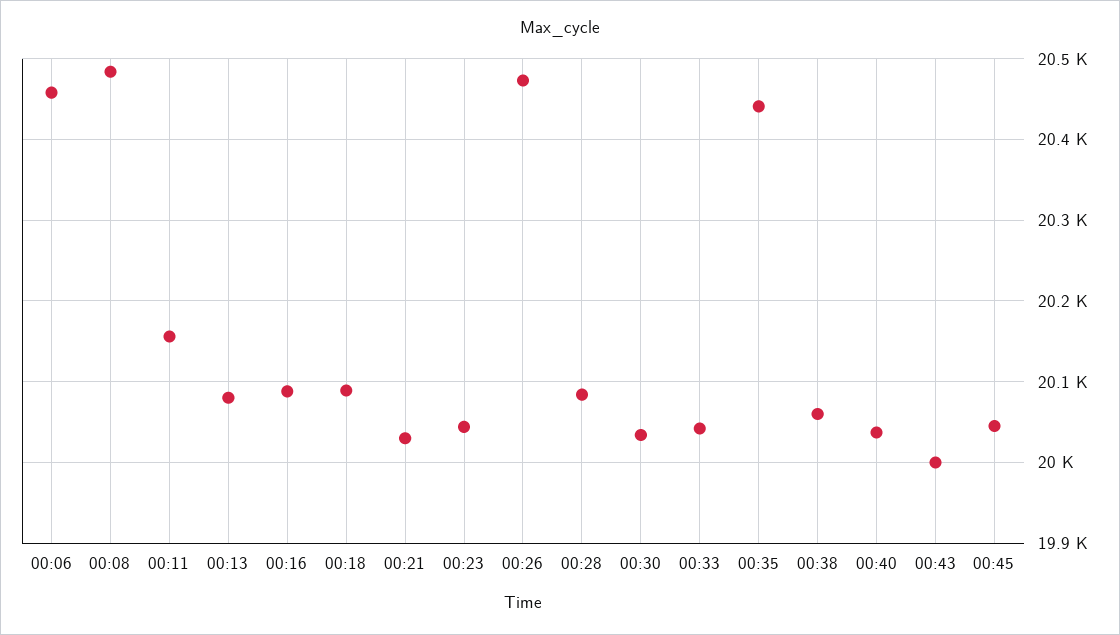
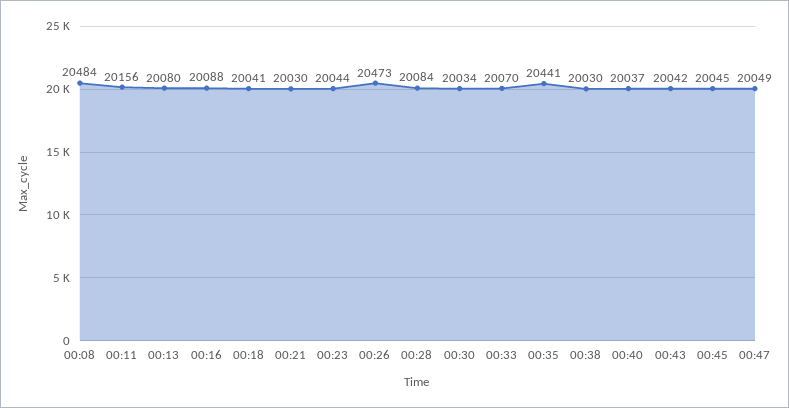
00:06: 20460 -> none
00:18: 20090 -> 20041
00:33: 20040 -> 20070
00:38: 20060 -> 20030
00:43: 20000 -> 20042
00:47: none -> 20049

